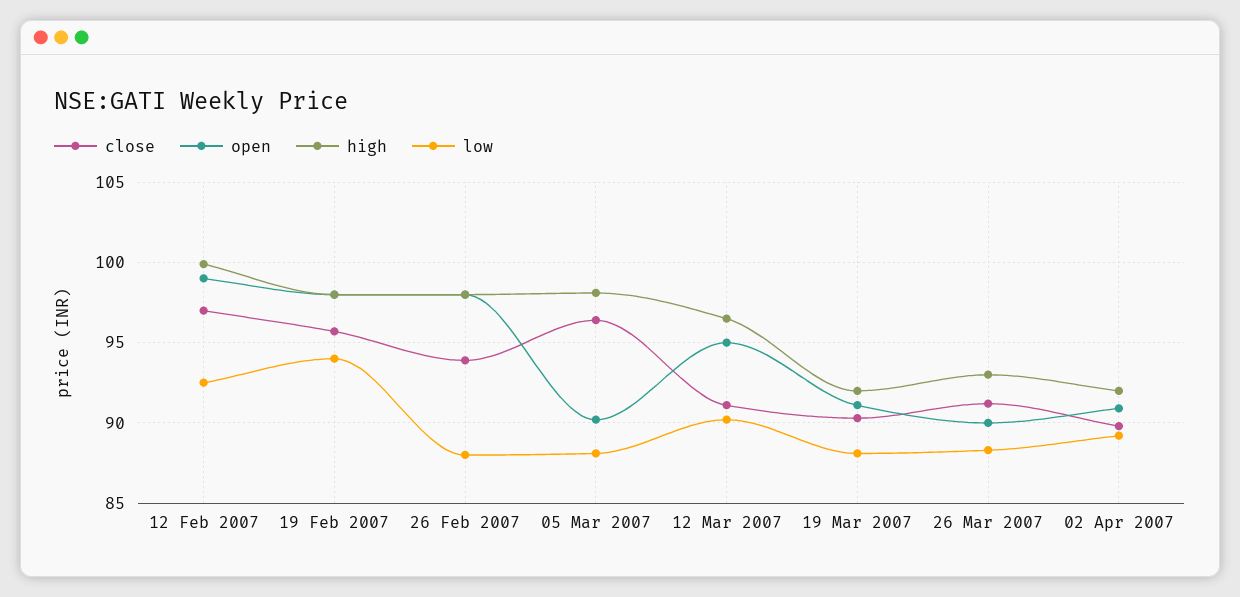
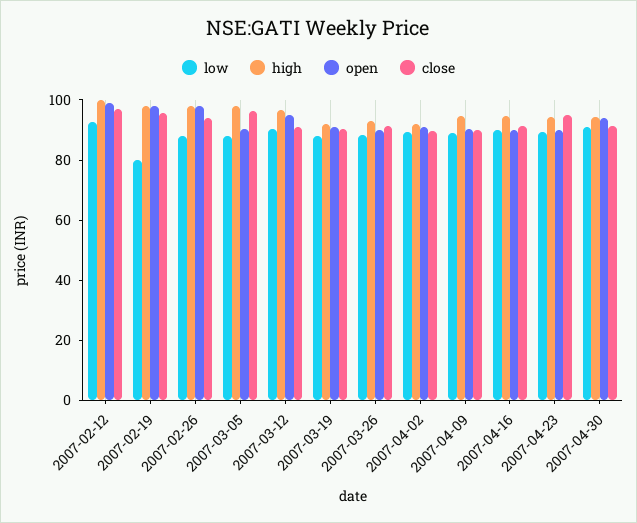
low, 19 Feb 2007: 94 -> 80
low, 2007-04-09: none -> 90
high, 2007-04-09: none -> 95
open, 2007-04-09: none -> 90
close, 2007-04-09: none -> 90
low, 2007-04-16: none -> 90
high, 2007-04-16: none -> 95
open, 2007-04-16: none -> 90
close, 2007-04-16: none -> 90
low, 2007-04-23: none -> 90
high, 2007-04-23: none -> 95
open, 2007-04-23: none -> 90
close, 2007-04-23: none -> 95
low, 2007-04-30: none -> 90
high, 2007-04-30: none -> 95
open, 2007-04-30: none -> 95
close, 2007-04-30: none -> 90

